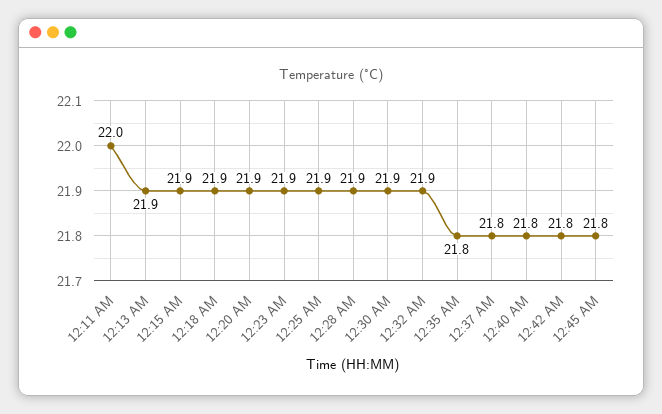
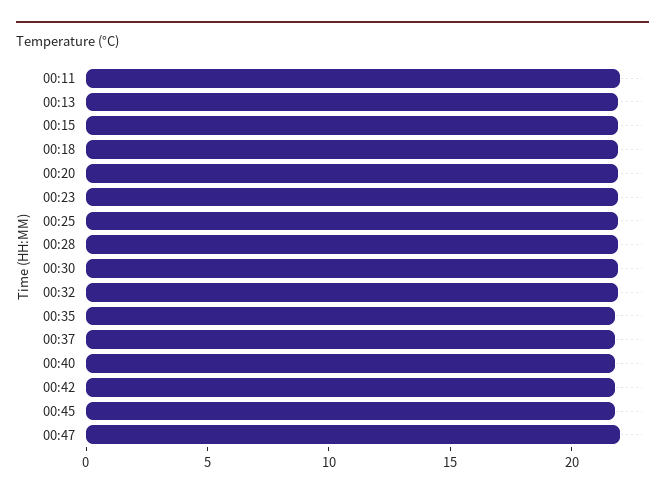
00:47: none -> 22

